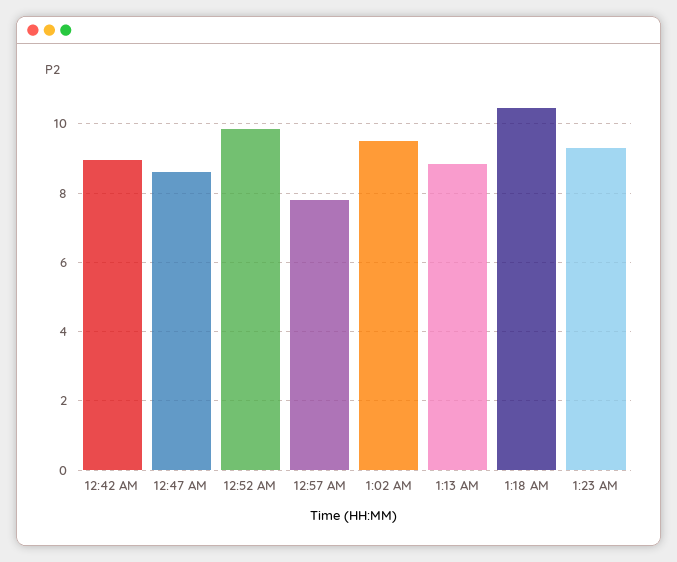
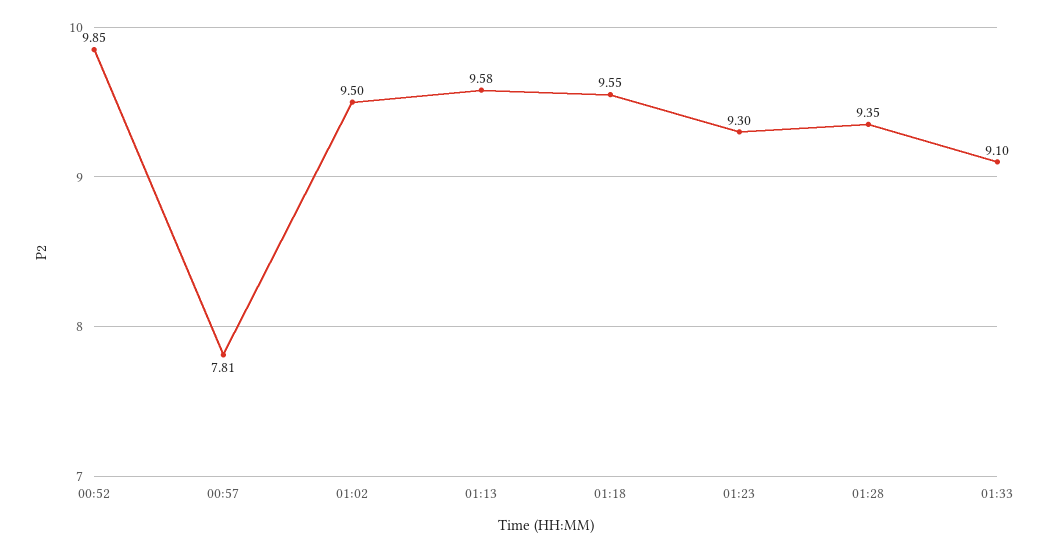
12:42 AM: 9 -> none
12:47 AM: 8.6 -> none
1:13 AM: 8.8 -> 9.58
1:18 AM: 10.4 -> 9.55
01:28: none -> 9.35
01:33: none -> 9.1

